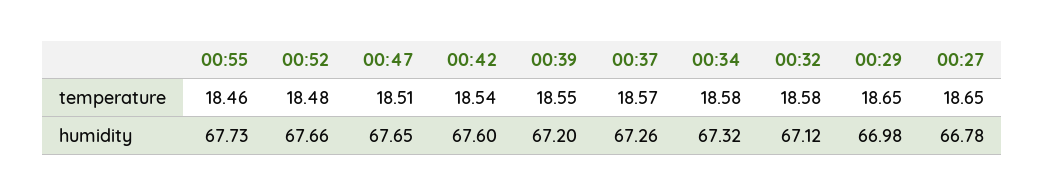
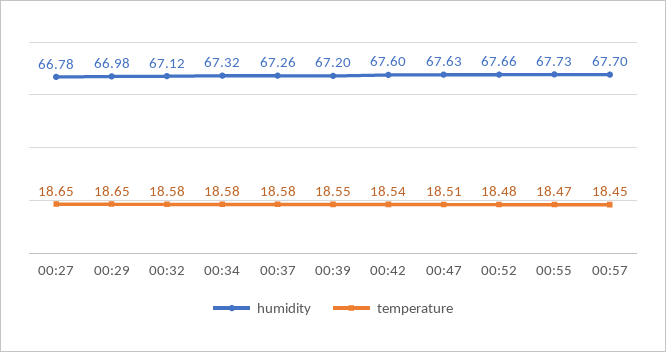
temperature, 00:55: 18.46 -> 18.47
temperature, 00:37: 18.57 -> 18.58
humidity, 00:47: 67.65 -> 67.63
humidity, 00:57: none -> 67.7
temperature, 00:57: none -> 18.45

